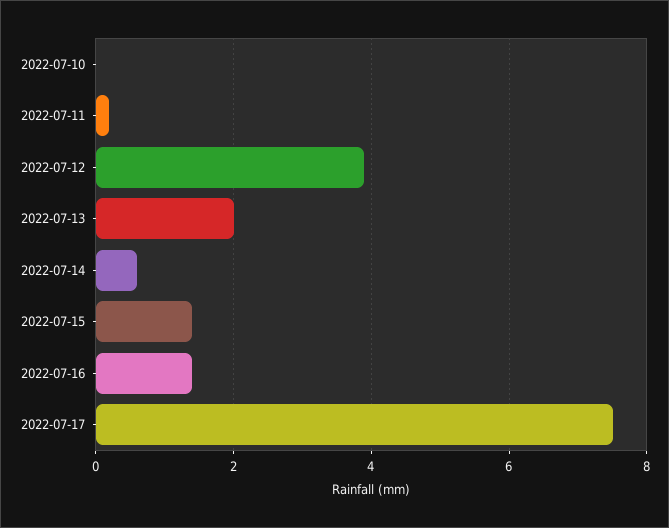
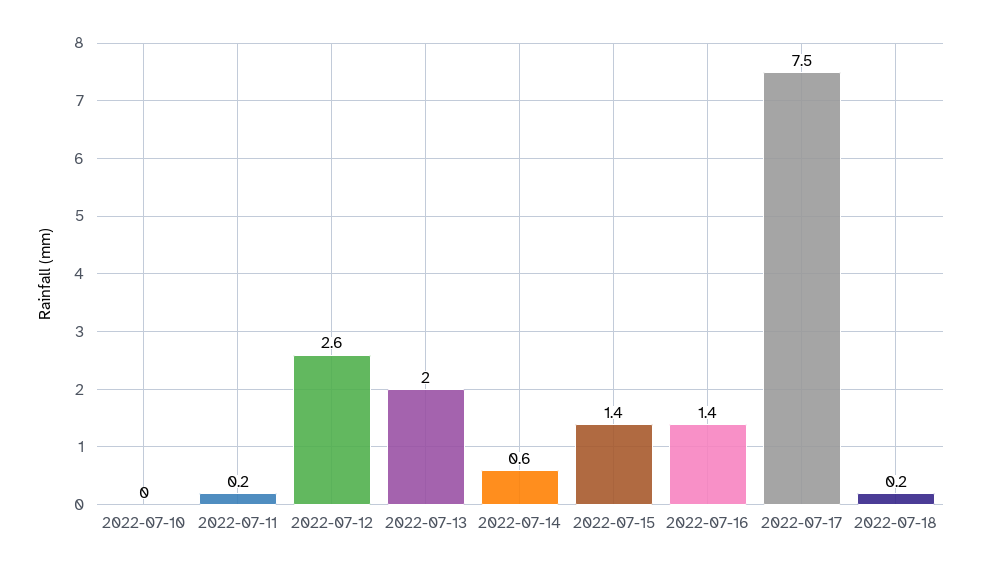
2022-07-12: 4 -> 2.6
2022-07-18: none -> 0.2

